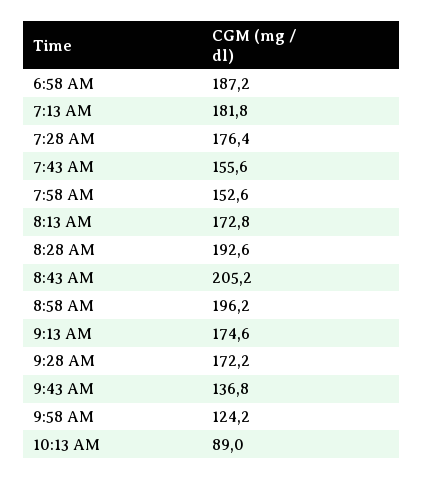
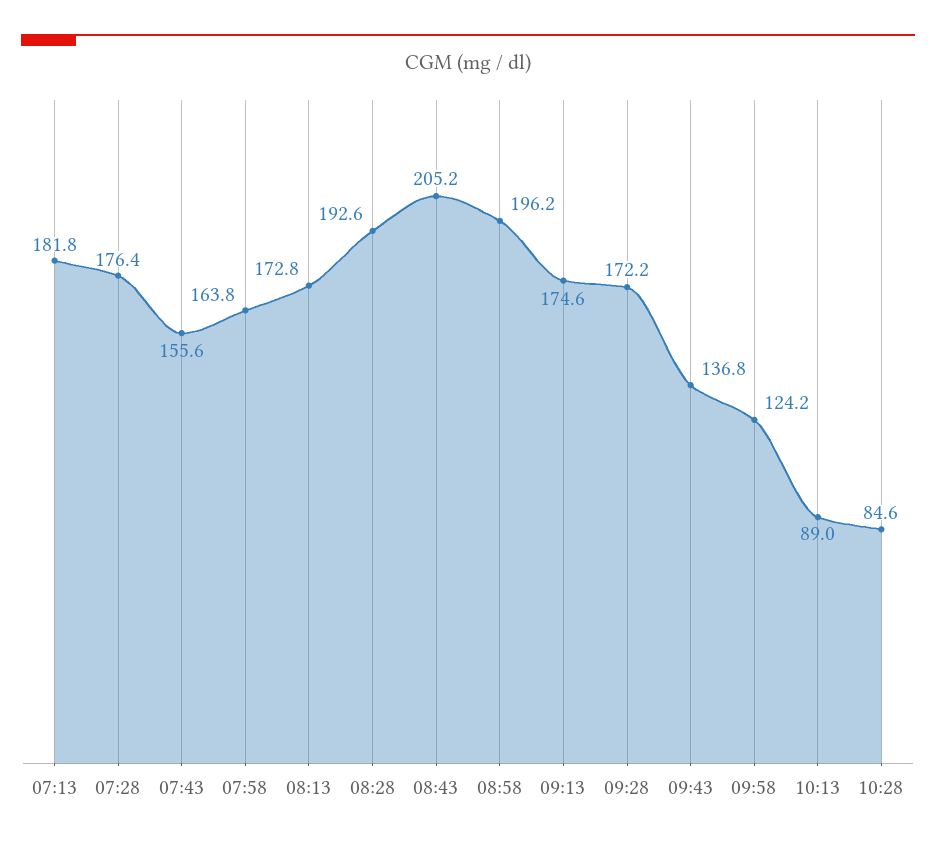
6:58 AM: 187.2 -> none
7:58 AM: 152.6 -> 163.8
10:28: none -> 84.6

